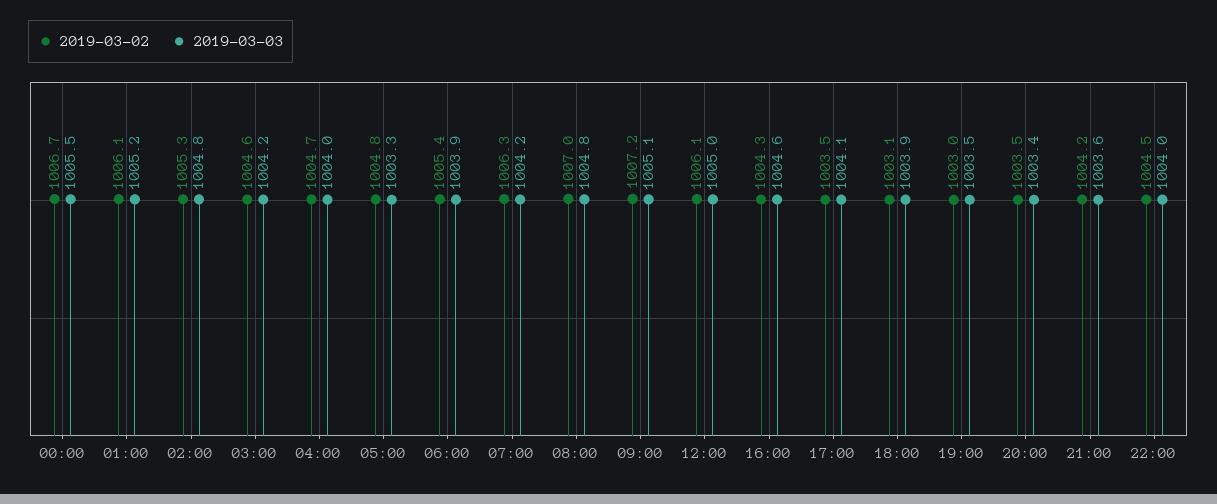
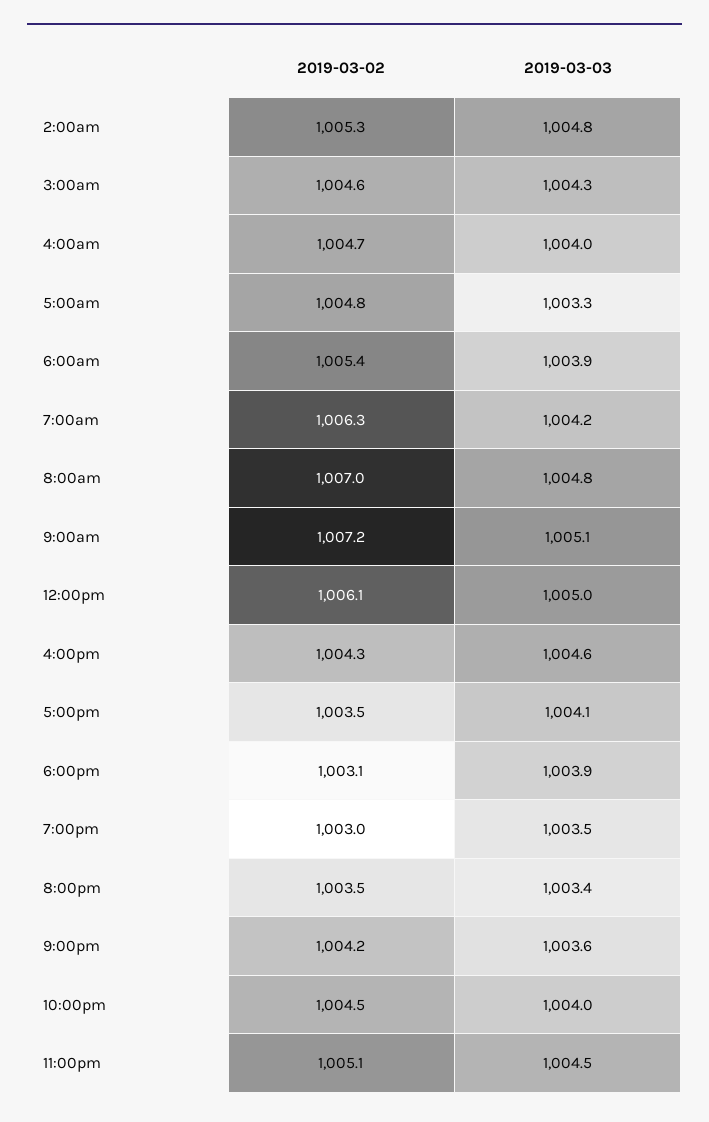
2019-03-02, 00:00: 1006.7 -> none
2019-03-03, 00:00: 1005.5 -> none
2019-03-02, 01:00: 1006.1 -> none
2019-03-03, 01:00: 1005.2 -> none
2019-03-03, 03:00: 1004.2 -> 1004.3
2019-03-02, 11:00pm: none -> 1005.1
2019-03-03, 11:00pm: none -> 1004.5

